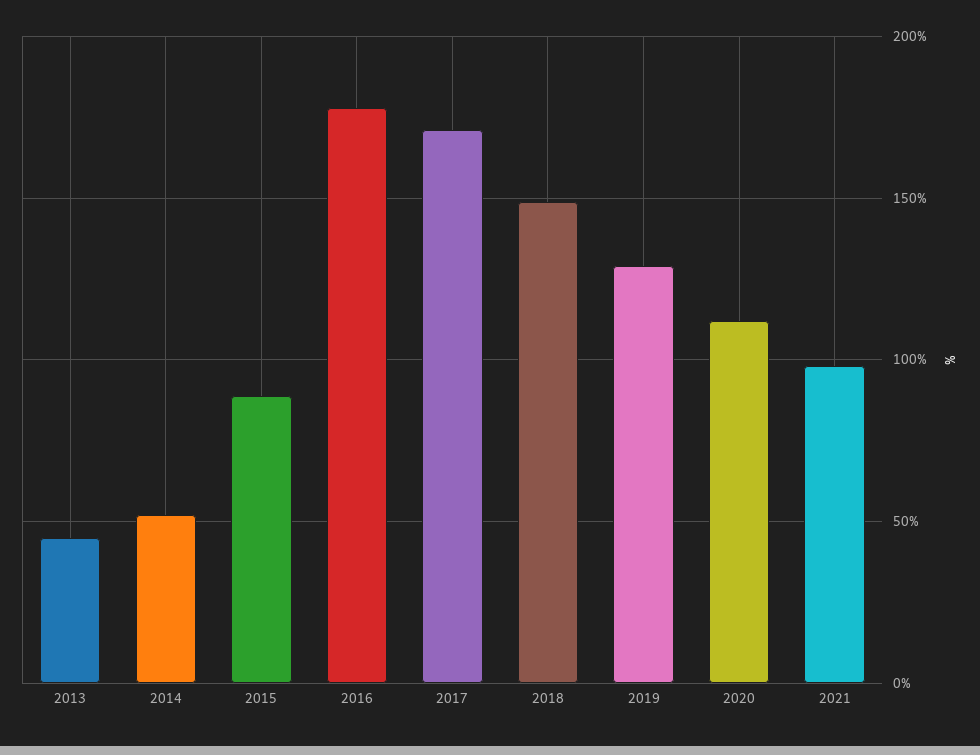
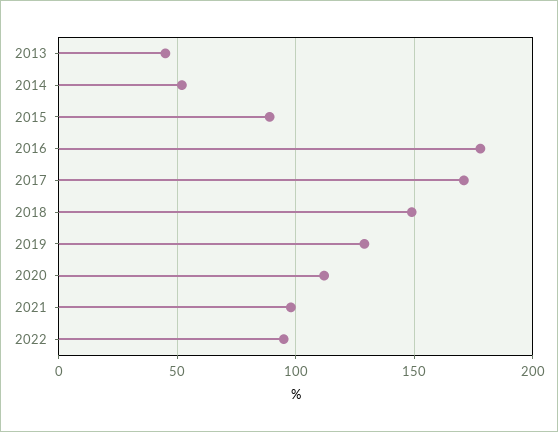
2022: none -> 95

